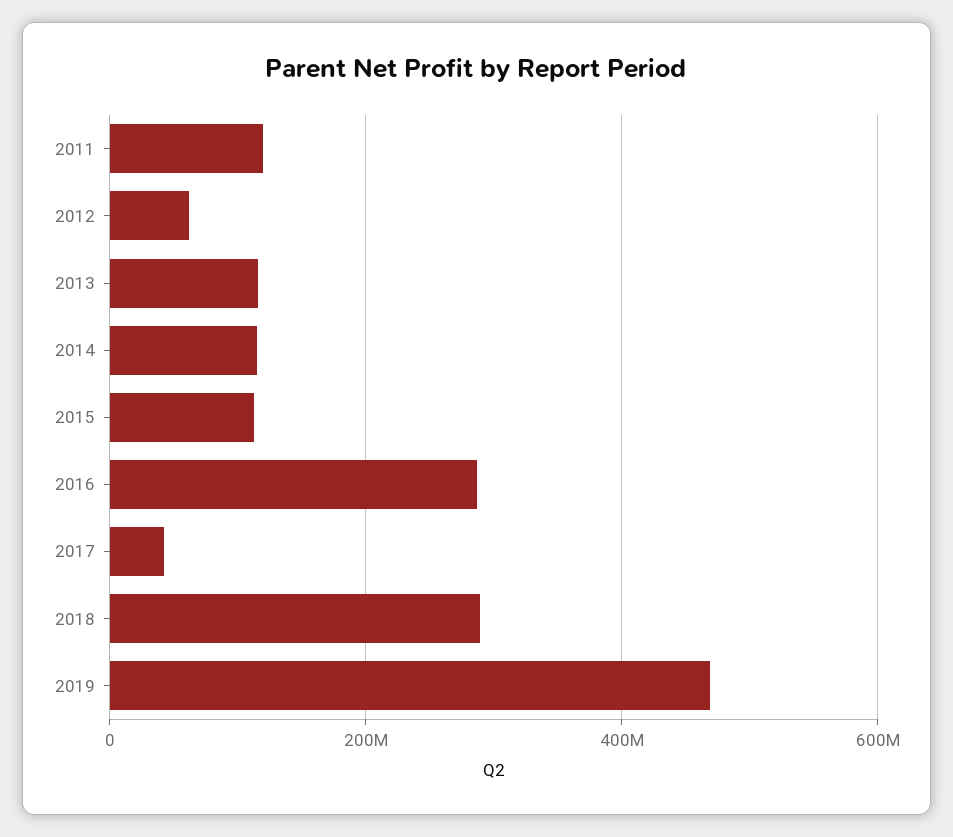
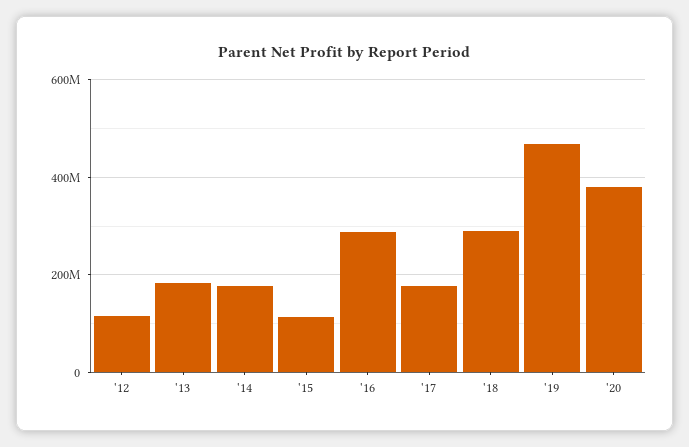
2011: 120000000 -> none
2012: 60000000 -> 120000000
2013: 120000000 -> 180000000
2014: 120000000 -> 180000000
2017: 40000000 -> 180000000
'20: none -> 380000000

